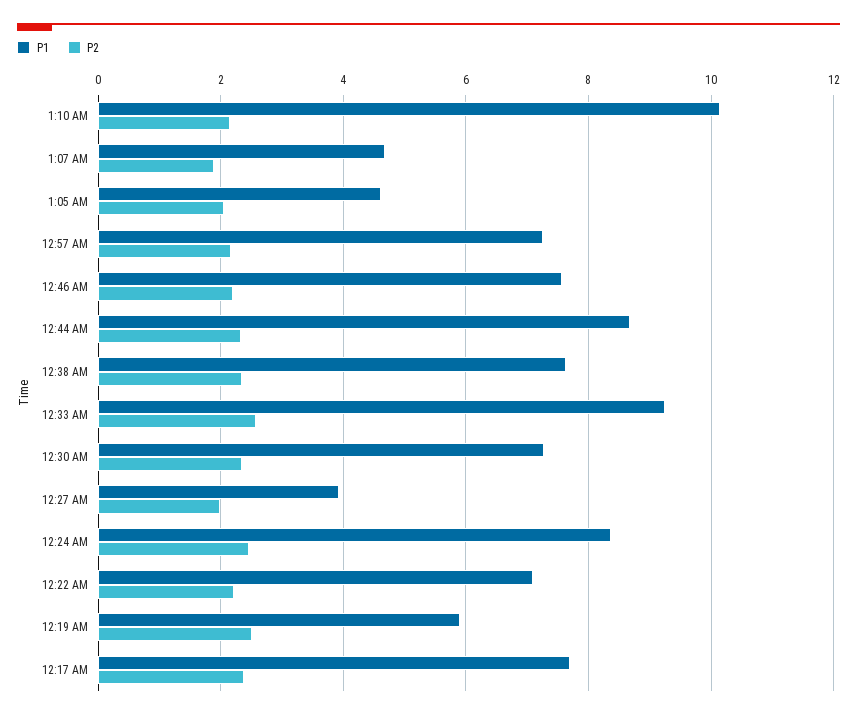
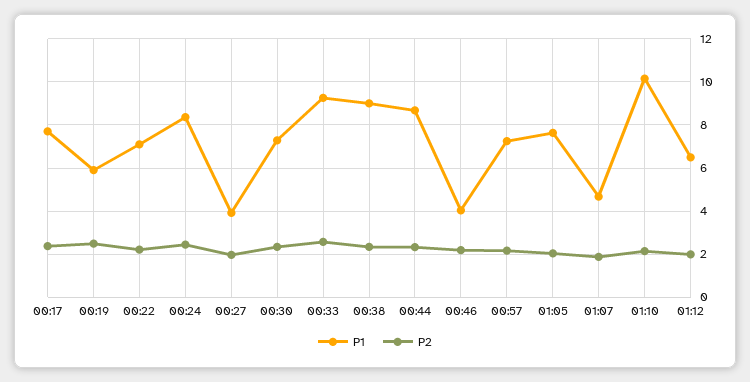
P1, 1:05 AM: 4.6 -> 7.5
P1, 12:46 AM: 7.6 -> 4
P1, 12:38 AM: 7.6 -> 9
P1, 01:12: none -> 6.5
P2, 01:12: none -> 2

